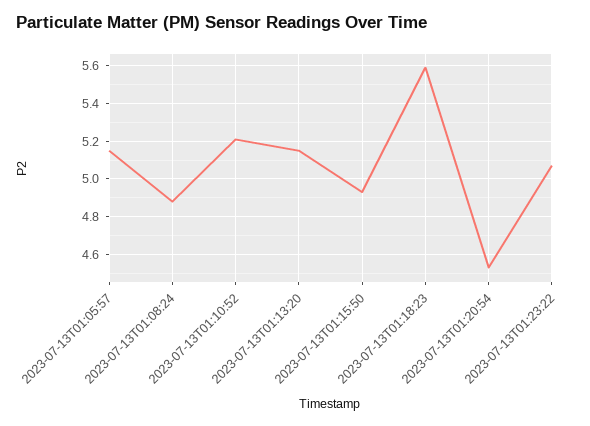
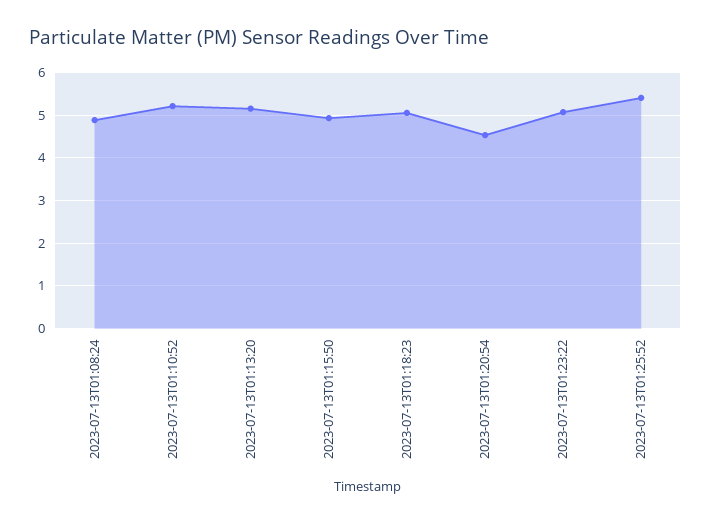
2023-07-13T01:05:57: 5.15 -> none
2023-07-13T01:18:23: 5.6 -> 5
2023-07-13T01:25:52: none -> 5.4

